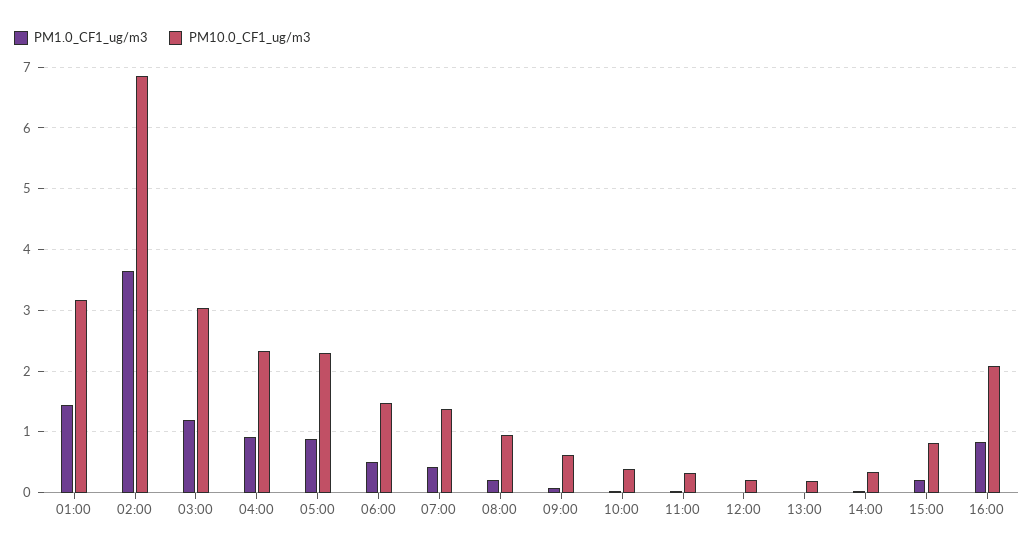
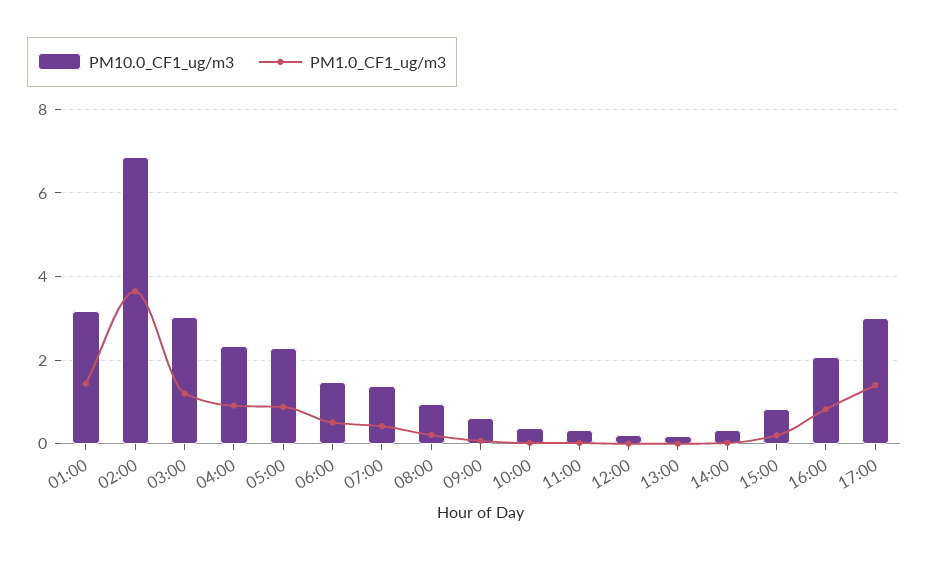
PM10.0_CF1_ug/m3, 17:00: none -> 3
PM1.0_CF1_ug/m3, 17:00: none -> 1.4

